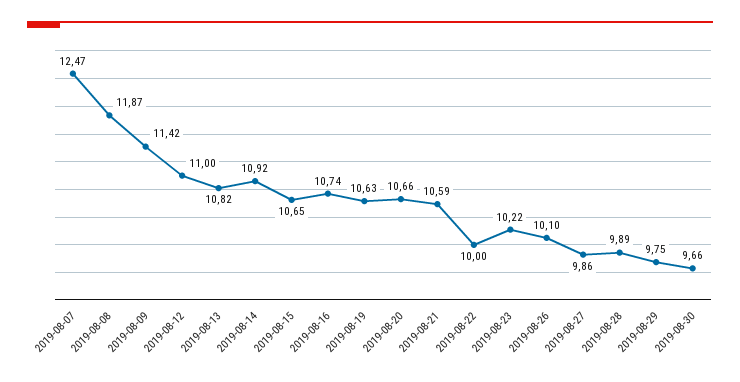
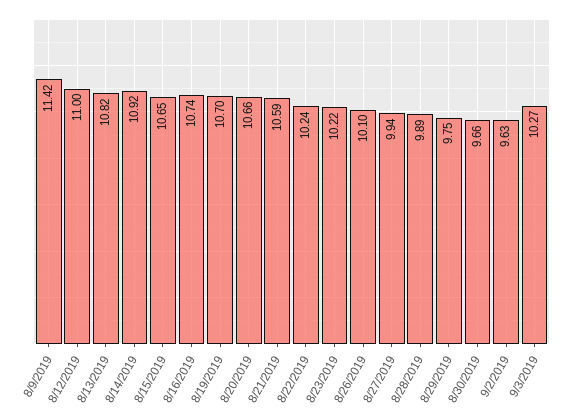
2019-08-07: 12.47 -> none
2019-08-08: 11.87 -> none
2019-08-19: 10.63 -> 10.7
2019-08-22: 10 -> 10.24
2019-08-27: 9.86 -> 9.94
9/2/2019: none -> 9.63
9/3/2019: none -> 10.27

